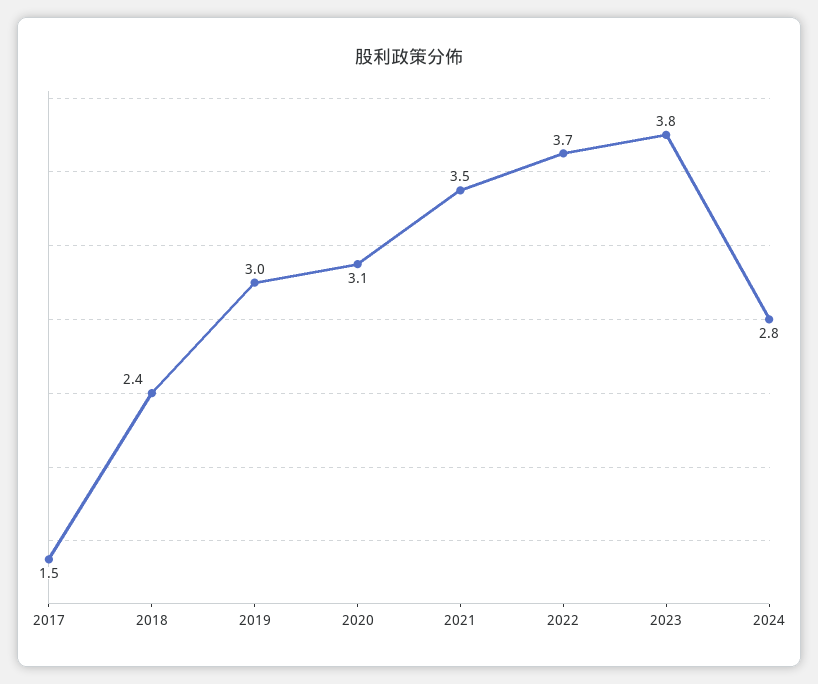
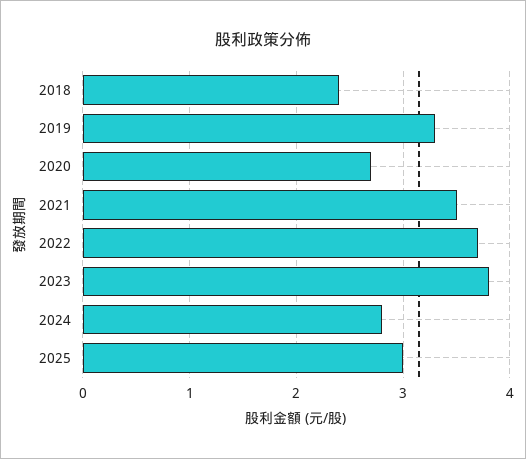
2017: 1.5 -> none
2019: 3 -> 3.3
2020: 3.1 -> 2.7
2025: none -> 3

